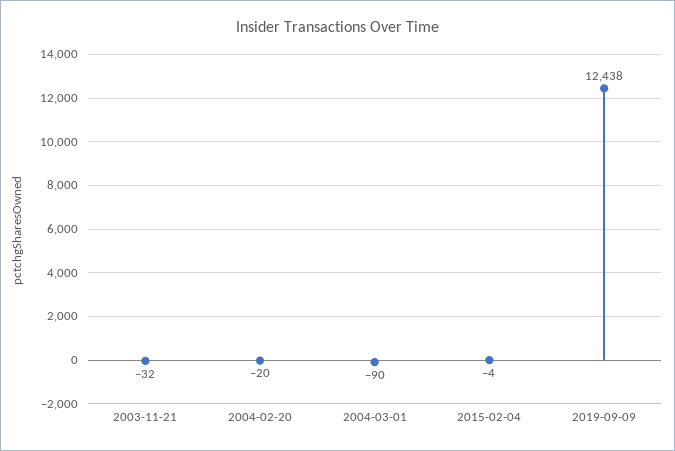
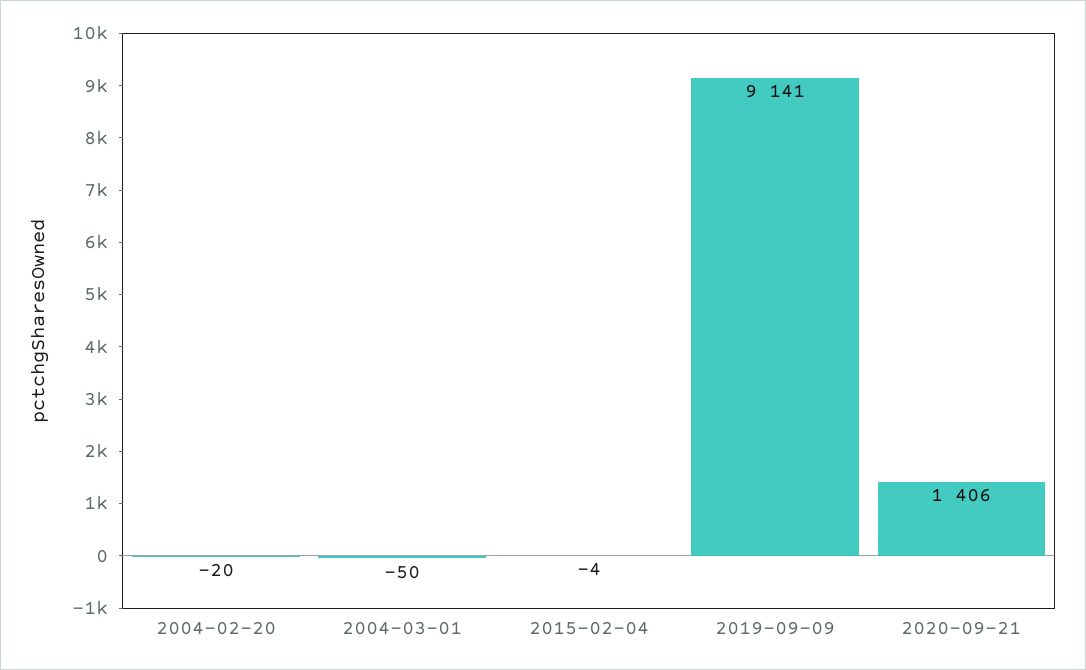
2003-11-21: -32 -> none
2004-03-01: -90 -> -50
2019-09-09: 12438 -> 9141
2020-09-21: none -> 1406

